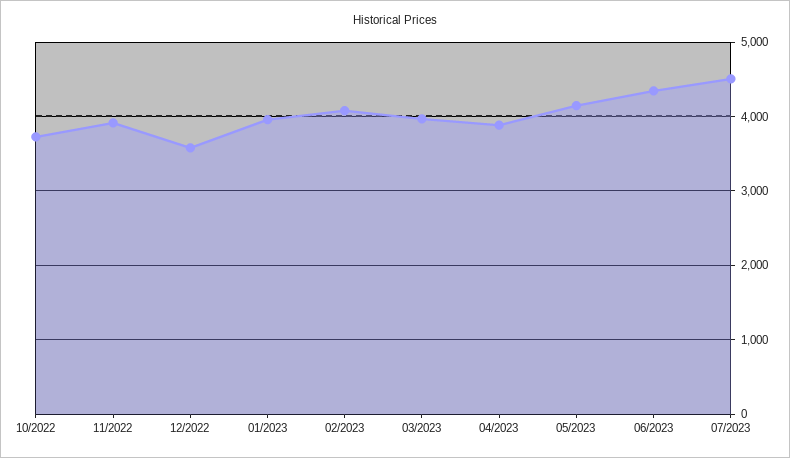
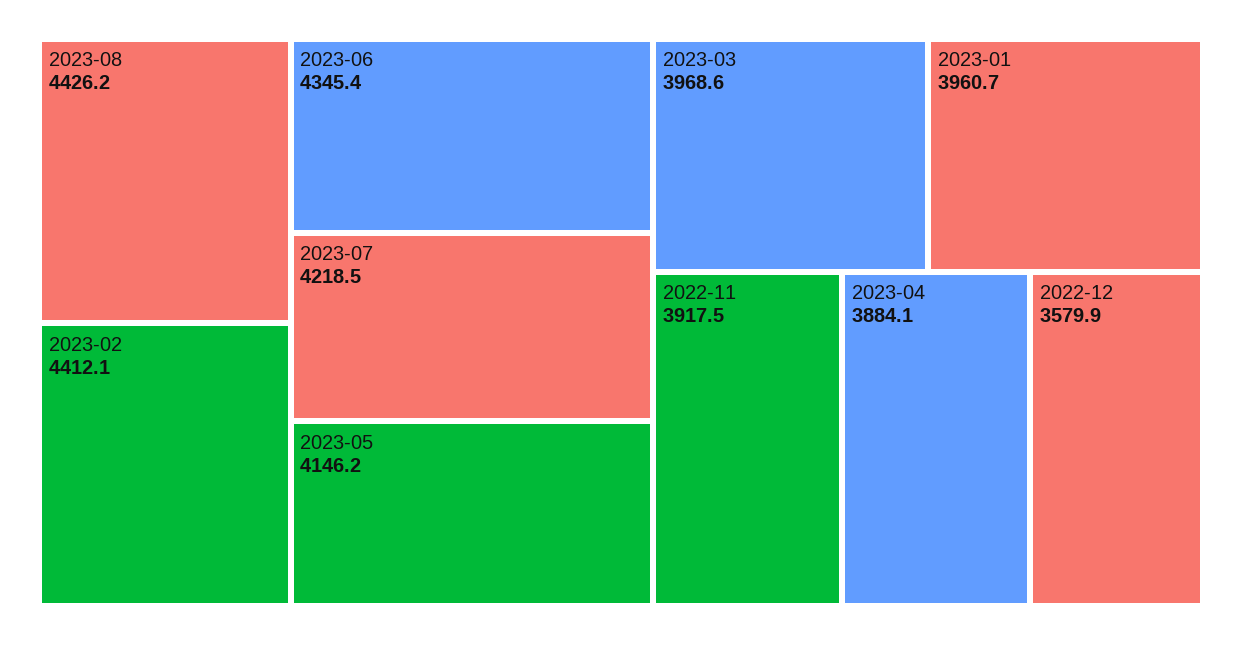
10/2022: 3700 -> none
02/2023: 4100 -> 4412.1
07/2023: 4500 -> 4218.5
2023-08: none -> 4426.2

